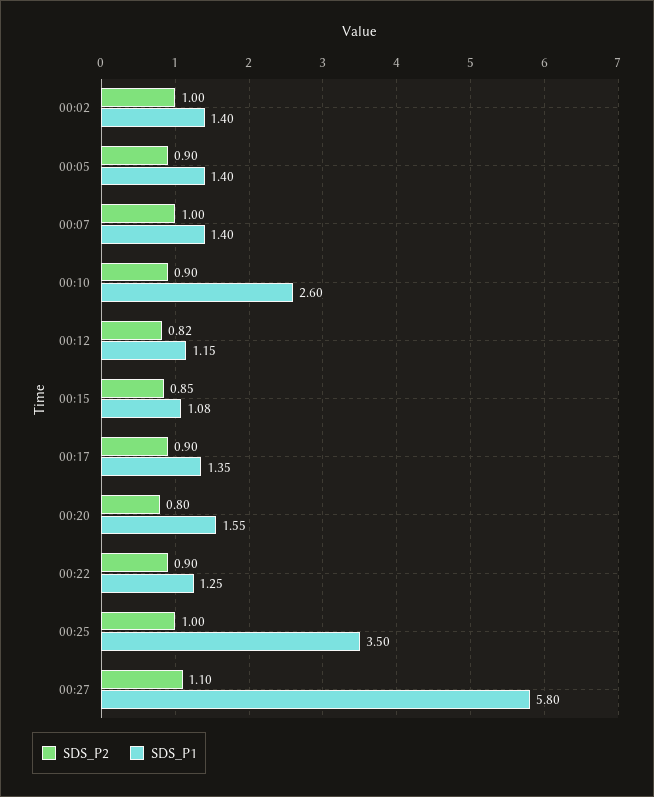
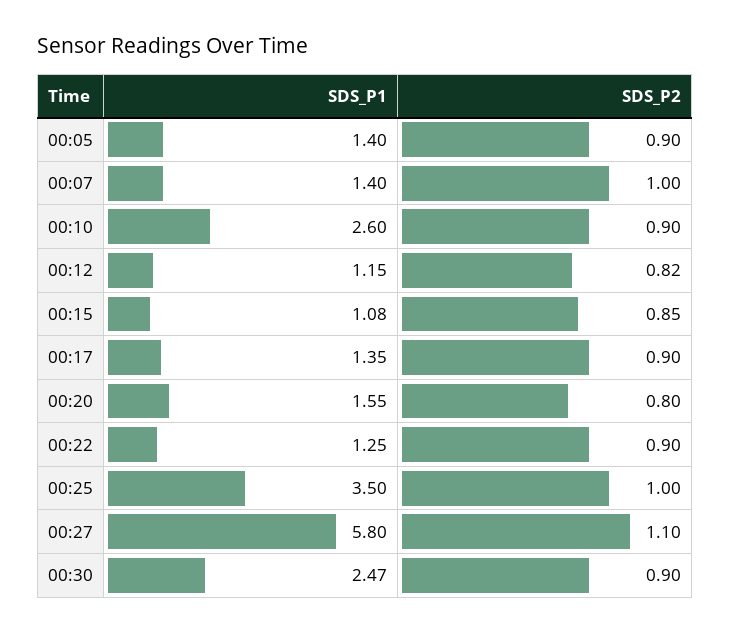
SDS_P2, 00:02: 1 -> none
SDS_P1, 00:02: 1.4 -> none
SDS_P1, 00:30: none -> 2.47
SDS_P2, 00:30: none -> 0.9

